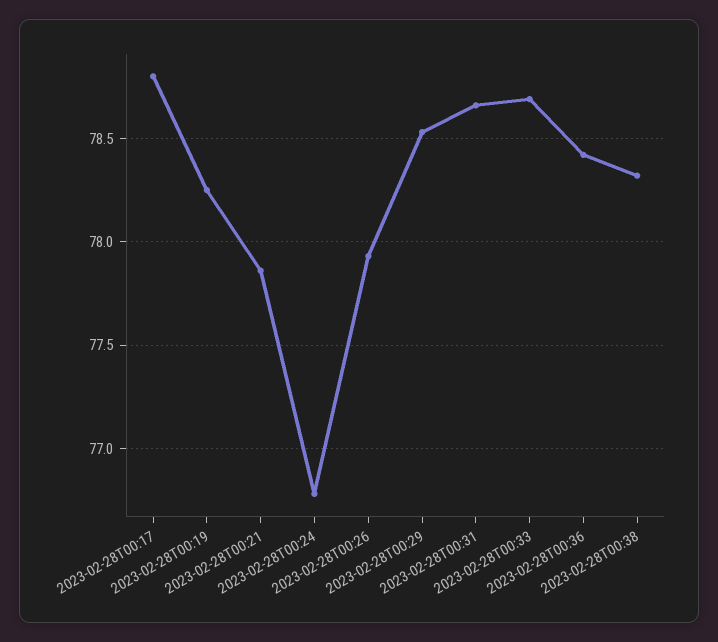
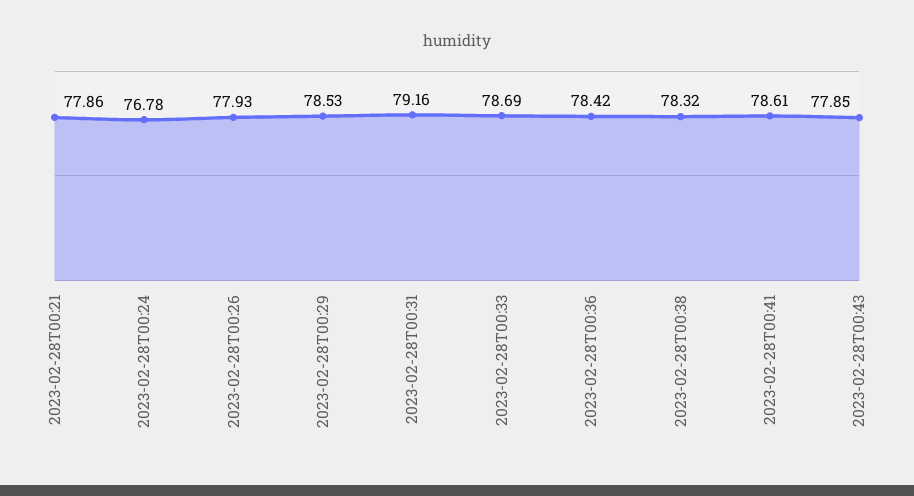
2023-02-28T00:17: 78.8 -> none
2023-02-28T00:19: 78.25 -> none
2023-02-28T00:31: 78.65 -> 79.16
2023-02-28T00:41: none -> 78.61
2023-02-28T00:43: none -> 77.85

